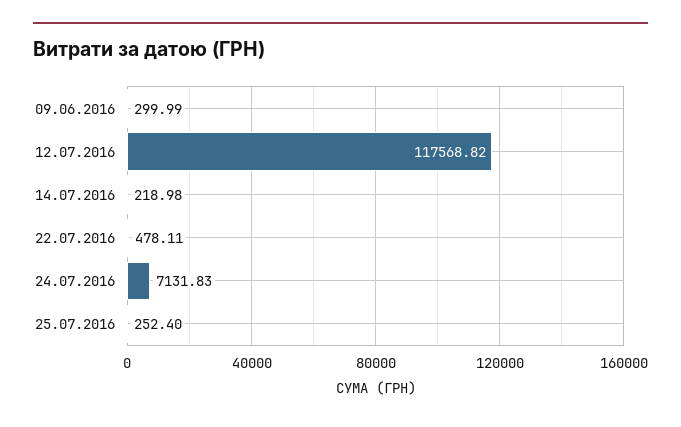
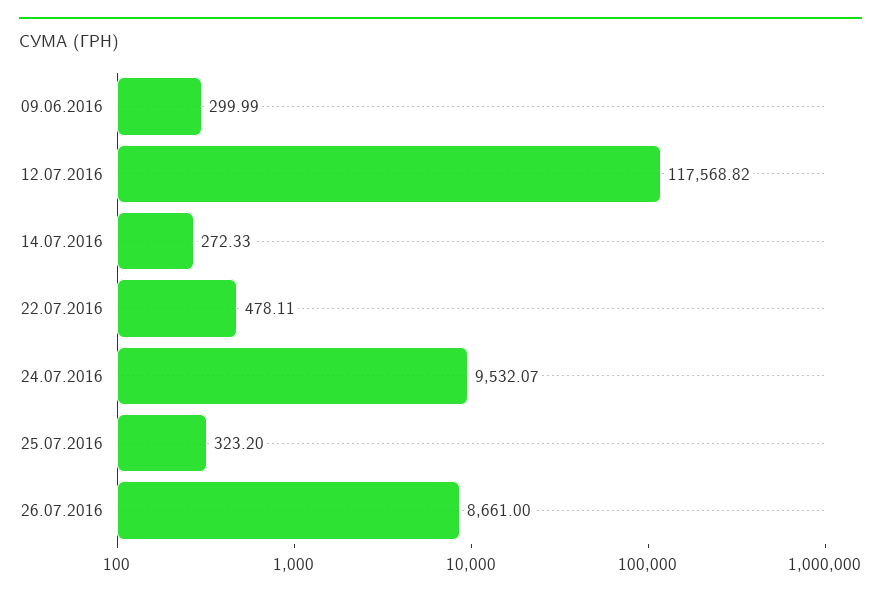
14.07.2016: 218.98 -> 272.33
24.07.2016: 7131.83 -> 9532.07
25.07.2016: 252.4 -> 323.2
26.07.2016: none -> 8661

